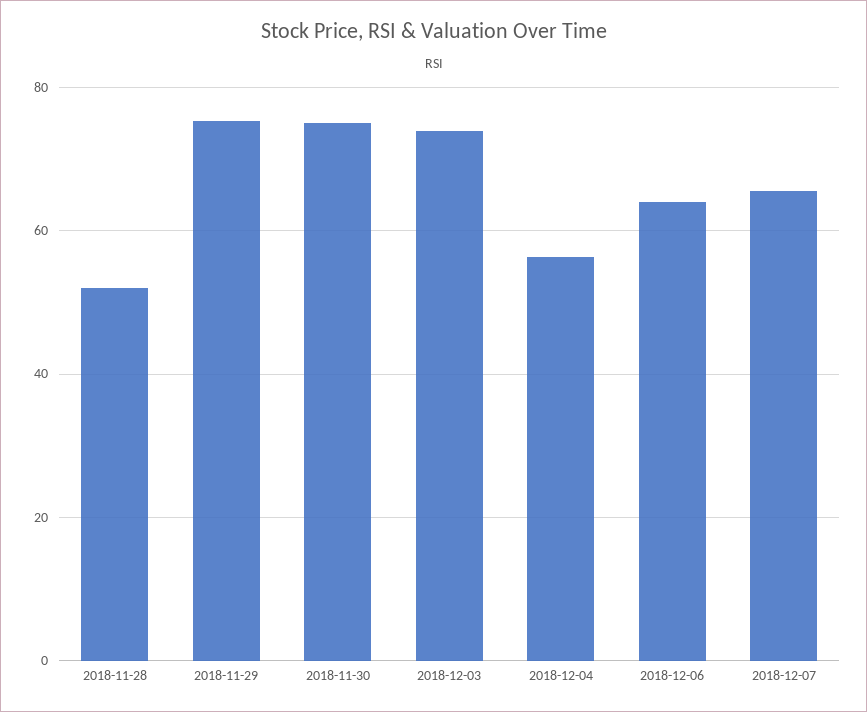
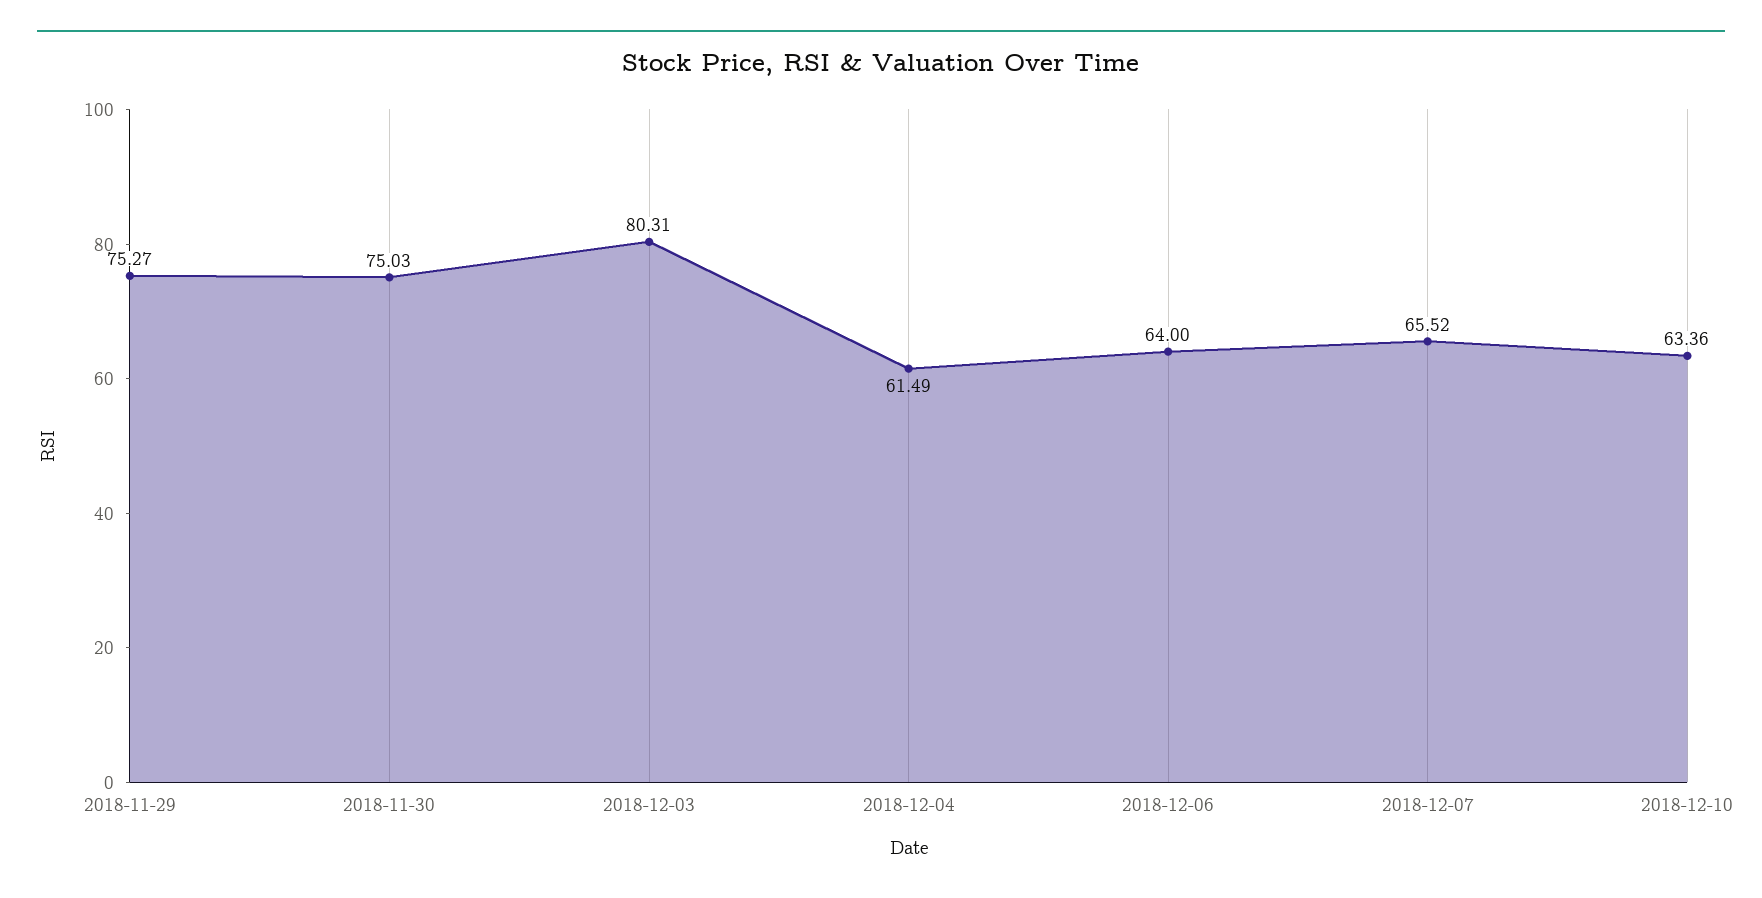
2018-11-28: 52 -> none
2018-12-03: 74 -> 80.31
2018-12-04: 56 -> 61.49
2018-12-10: none -> 63.36

